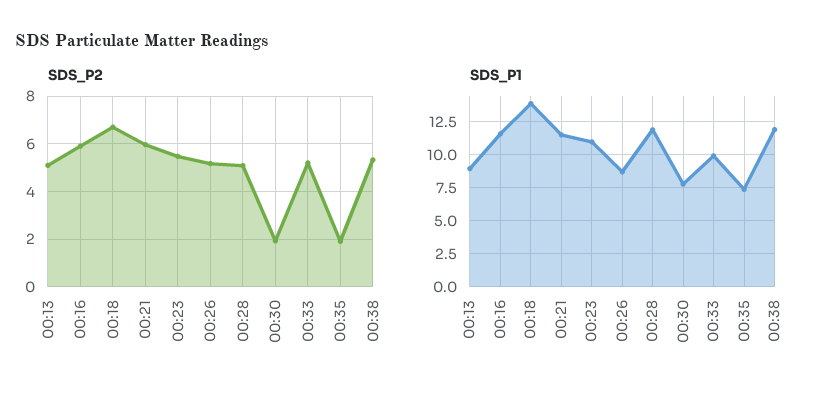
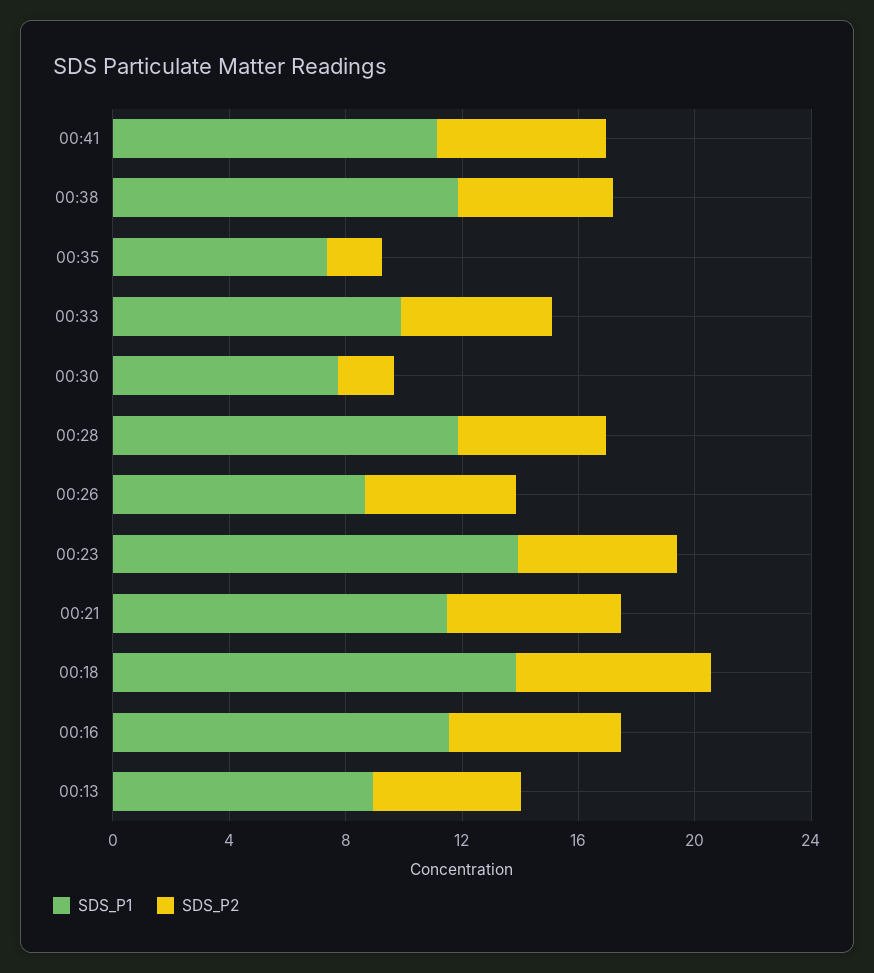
SDS_P1, 00:23: 11 -> 14
SDS_P1, 00:41: none -> 11
SDS_P2, 00:41: none -> 6

